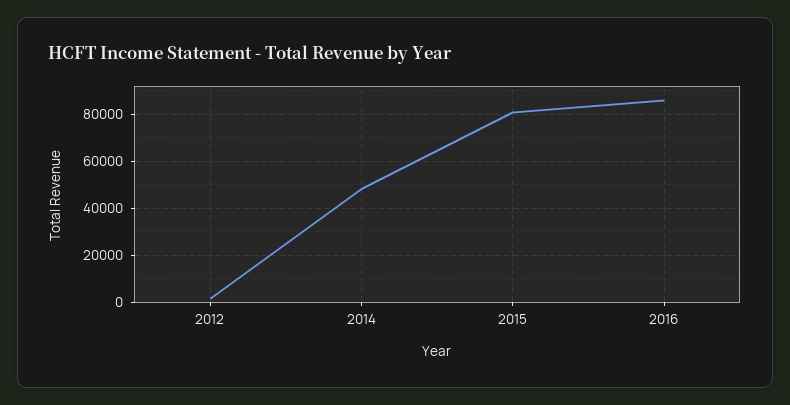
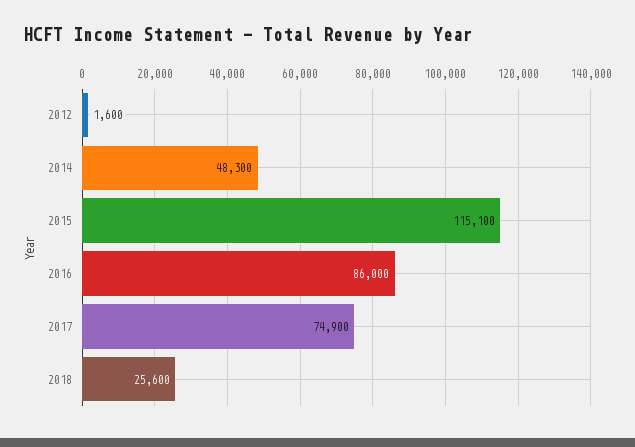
2015: 80000 -> 115100
2017: none -> 74900
2018: none -> 25600

